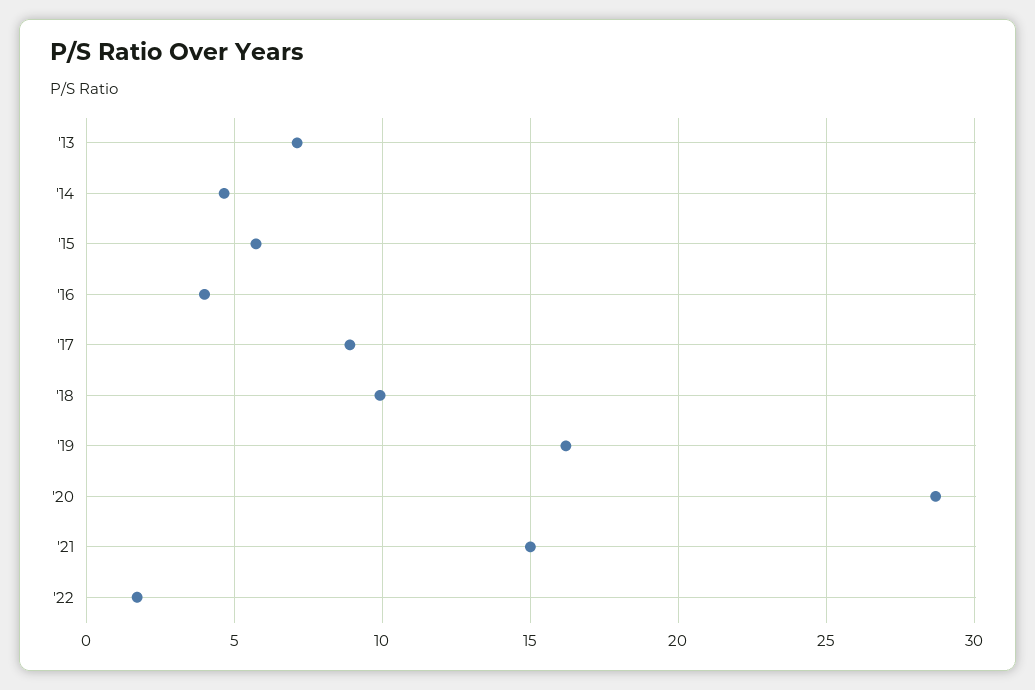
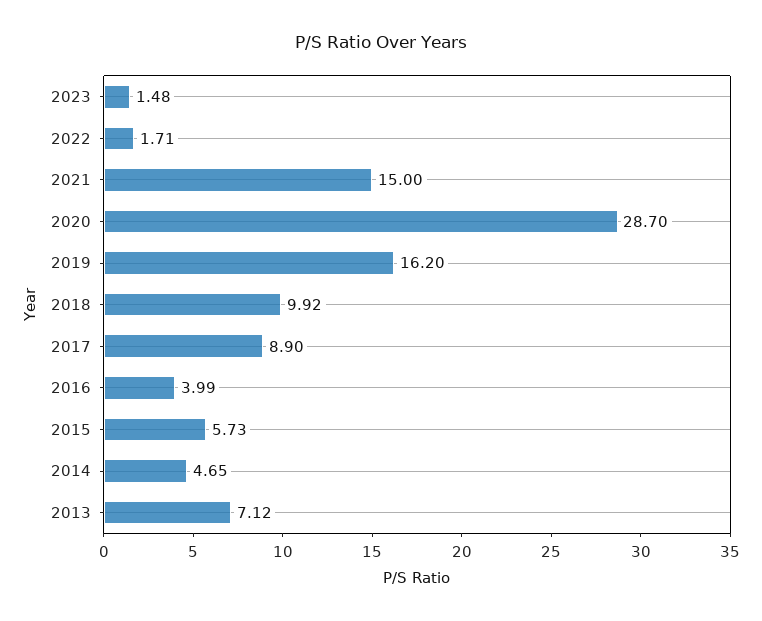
2023: none -> 1.48

